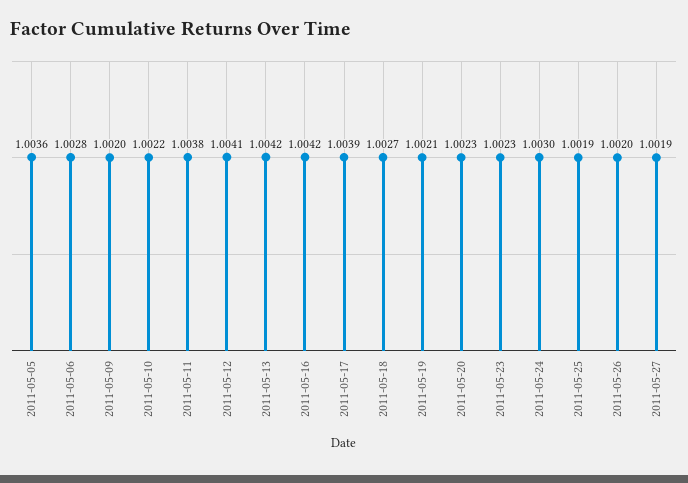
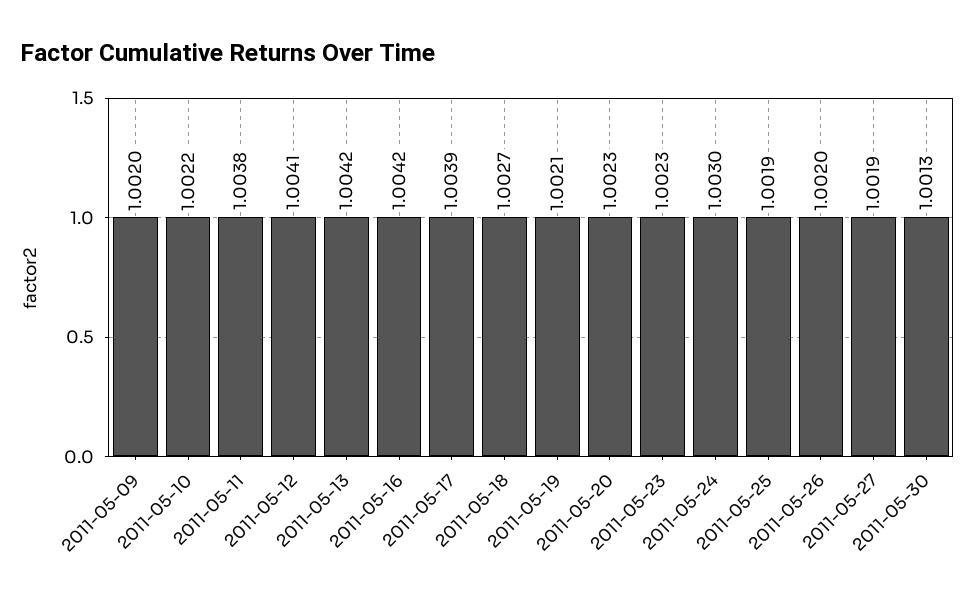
2011-05-05: 1.0036 -> none
2011-05-06: 1.0028 -> none
2011-05-30: none -> 1.0013

